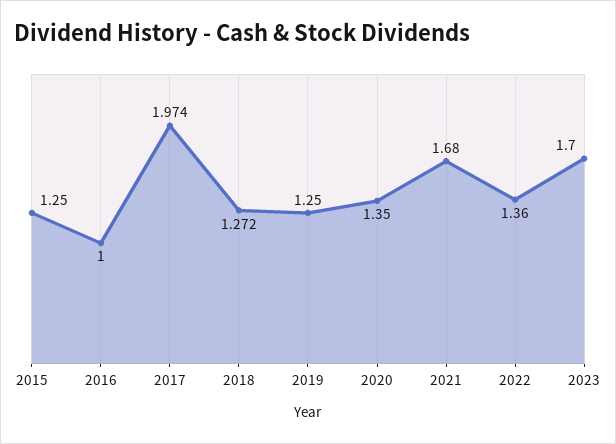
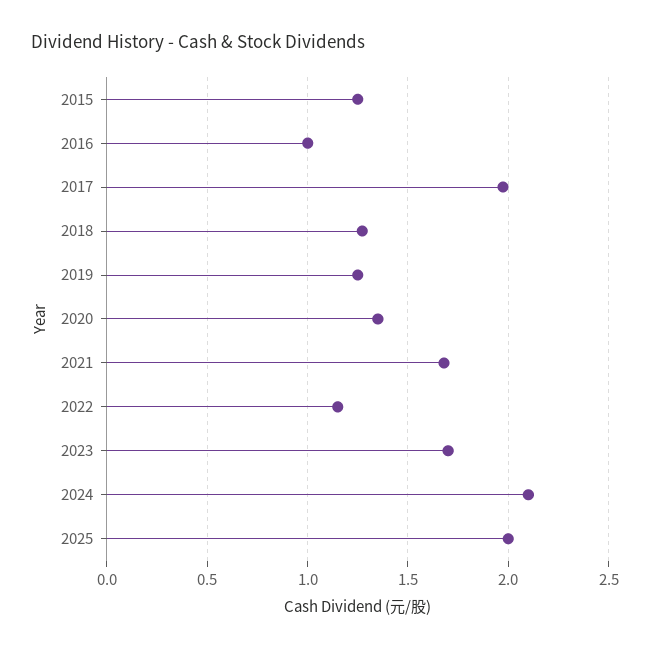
2022: 1.36 -> 1.15
2024: none -> 2.1
2025: none -> 2

